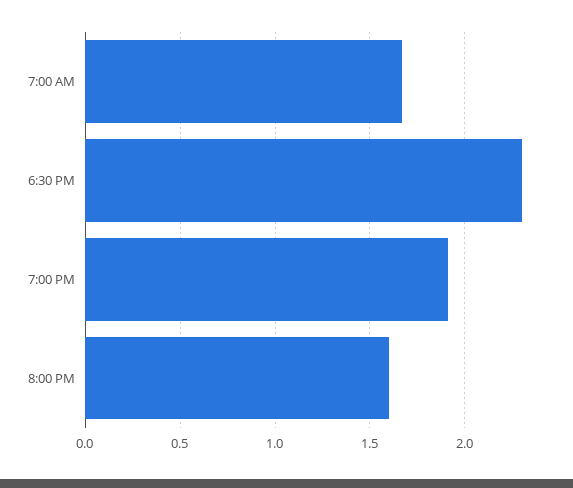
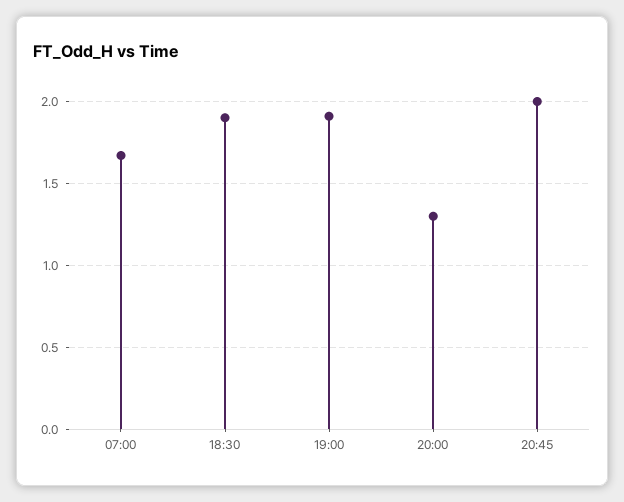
6:30 PM: 2.3 -> 1.9
8:00 PM: 1.6 -> 1.3
20:45: none -> 2

